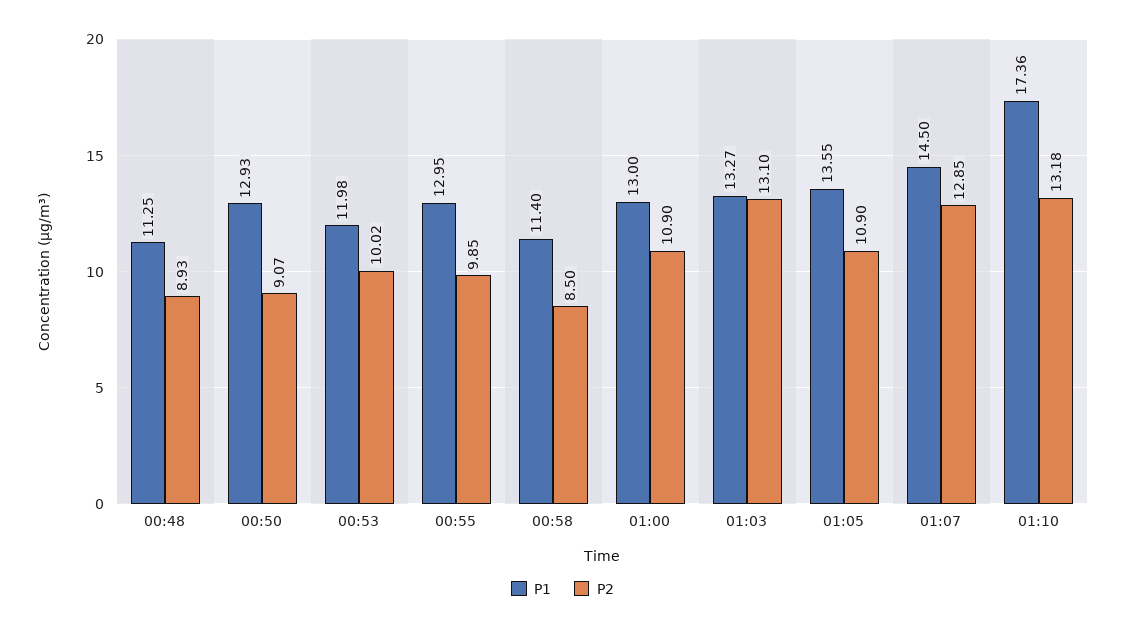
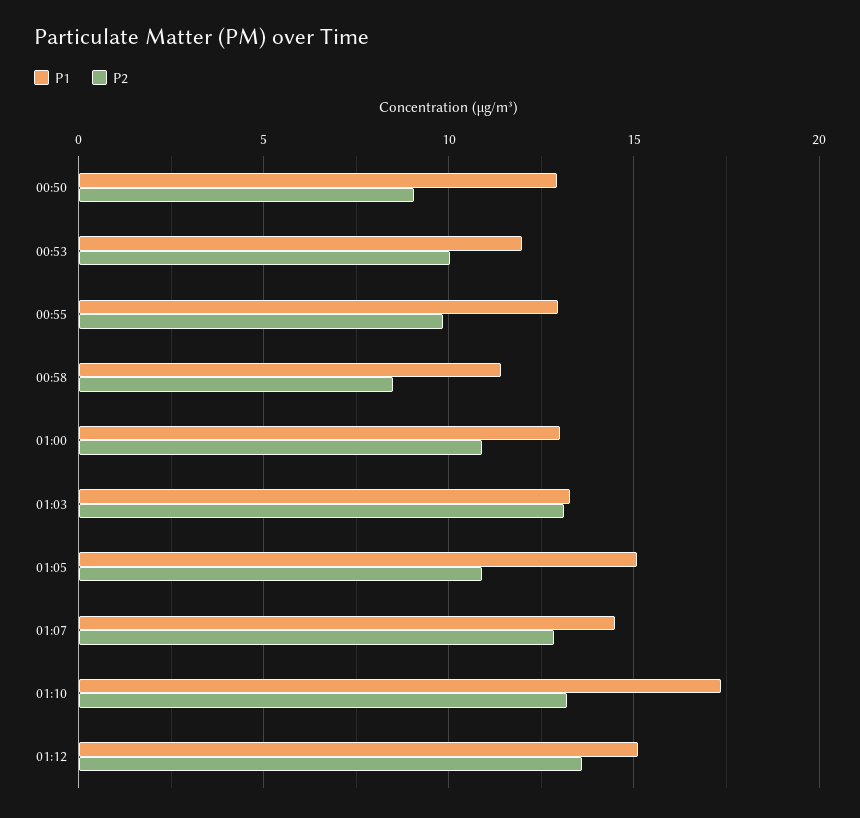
P1, 00:48: 11.25 -> none
P2, 00:48: 8.93 -> none
P1, 01:05: 13.55 -> 15
P1, 01:12: none -> 15
P2, 01:12: none -> 13.5

